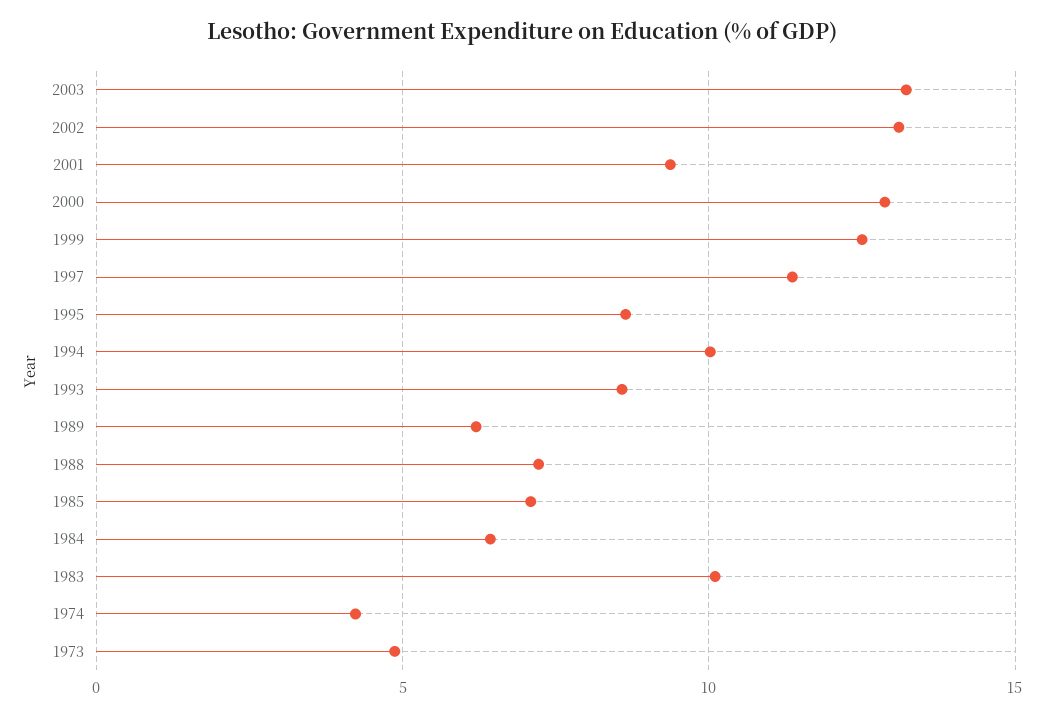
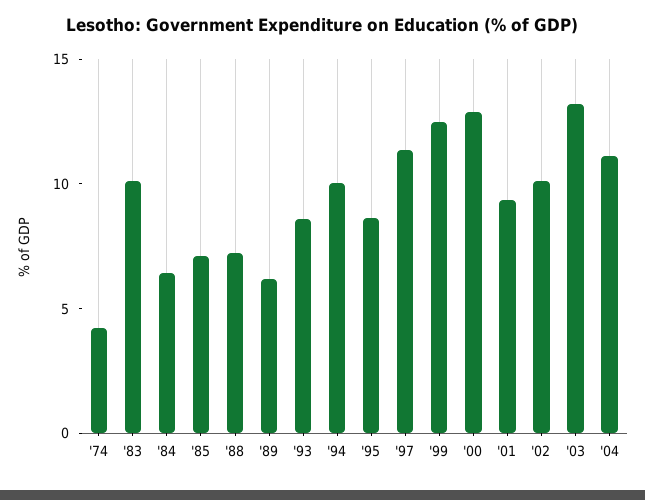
2002: 13 -> 10
1973: 5 -> none
'04: none -> 11

